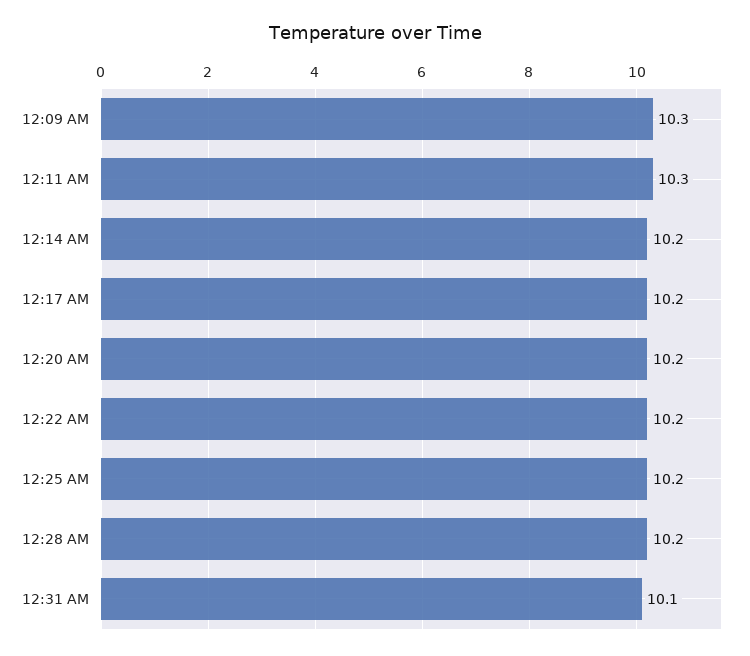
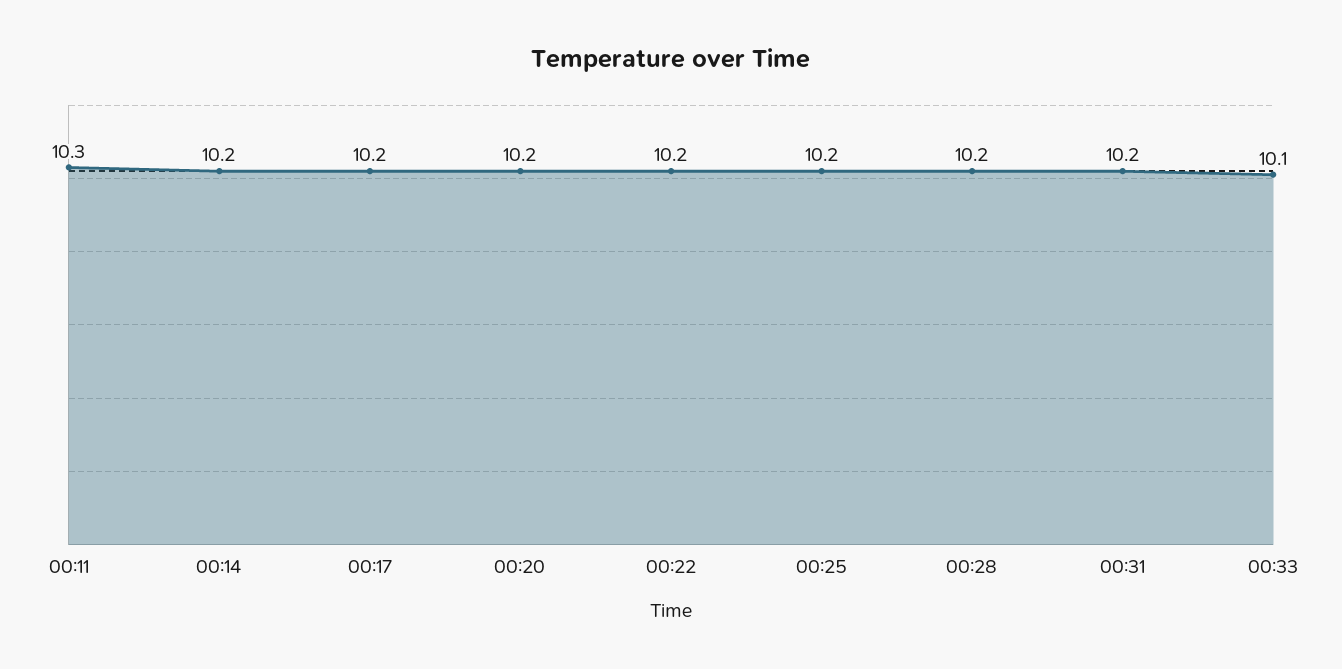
12:09 AM: 10.3 -> none
12:31 AM: 10.1 -> 10.2
00:33: none -> 10.1

